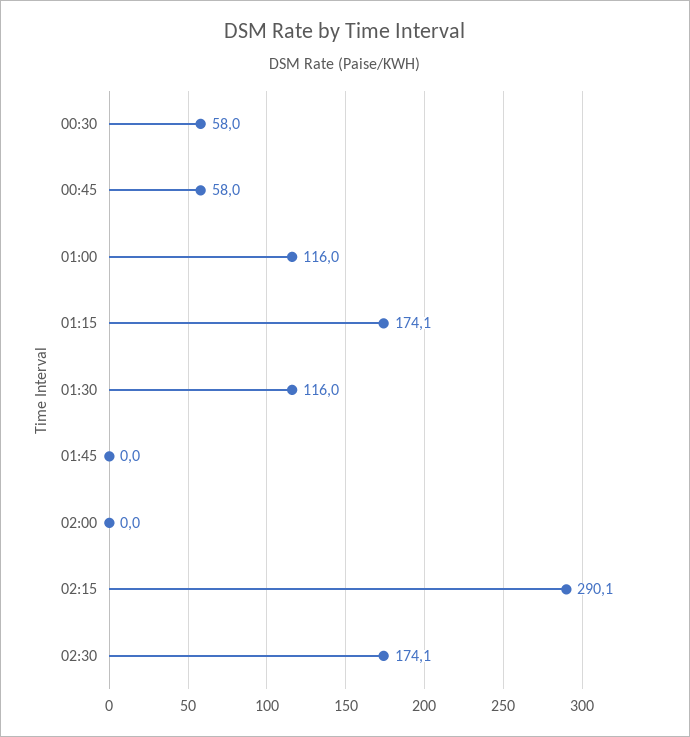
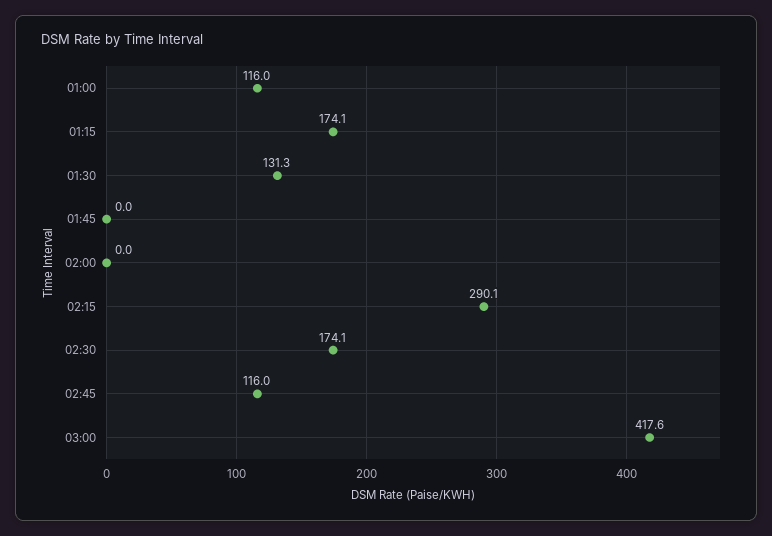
00:30: 58 -> none
00:45: 58 -> none
01:30: 116 -> 131.3
02:45: none -> 116
03:00: none -> 417.6

